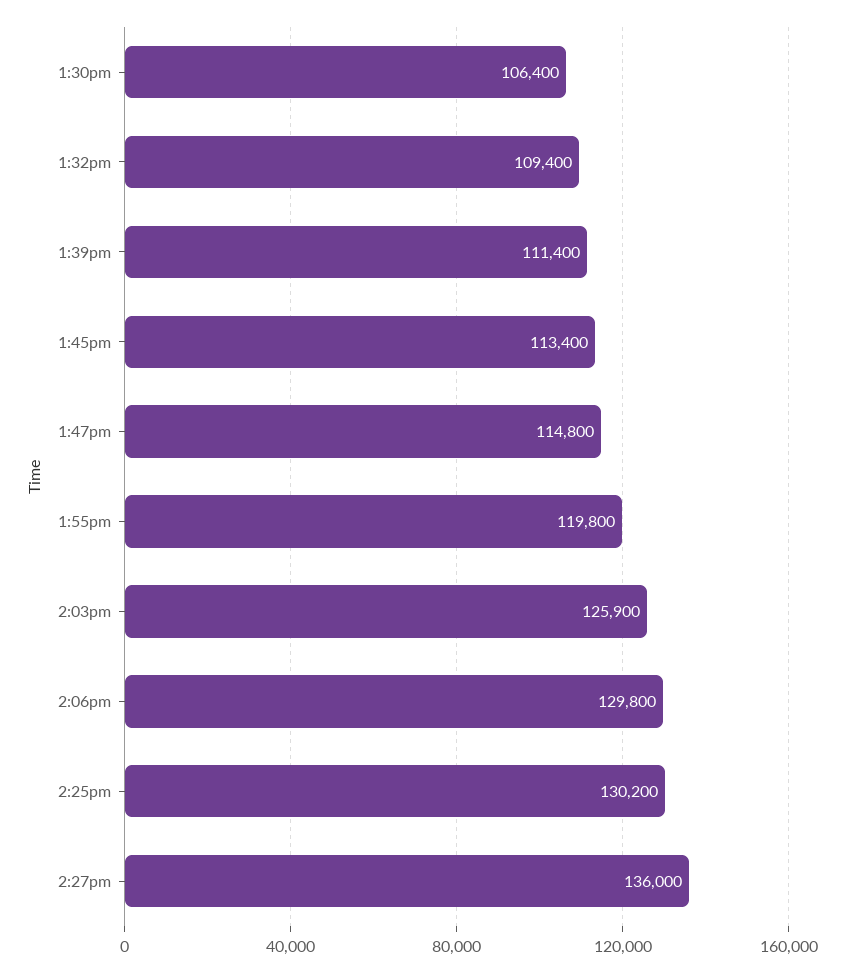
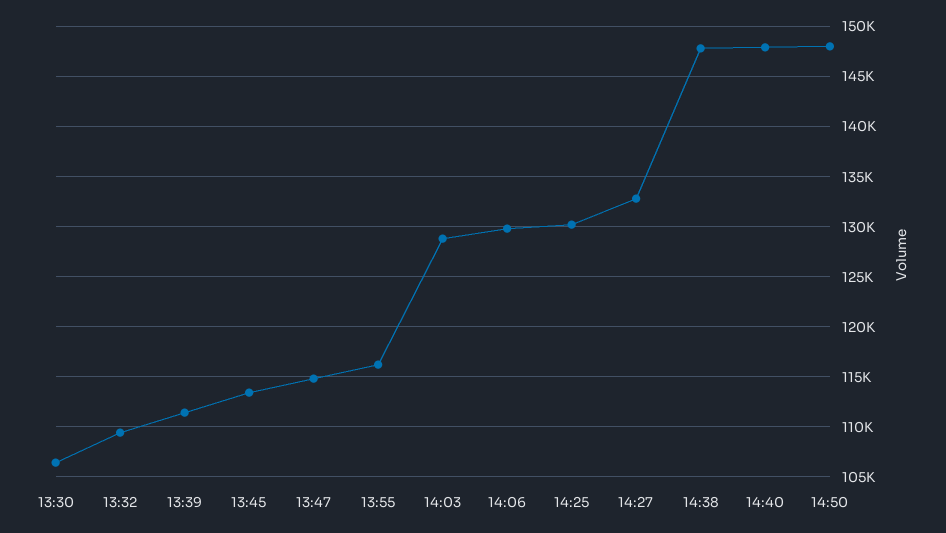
1:55pm: 119800 -> 116000
2:03pm: 125900 -> 129000
2:27pm: 136000 -> 133000
14:38: none -> 148000
14:40: none -> 148000
14:50: none -> 148000

